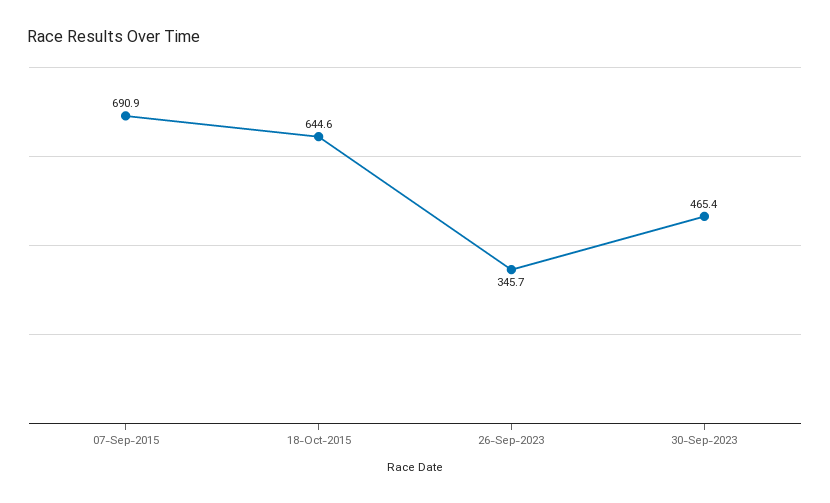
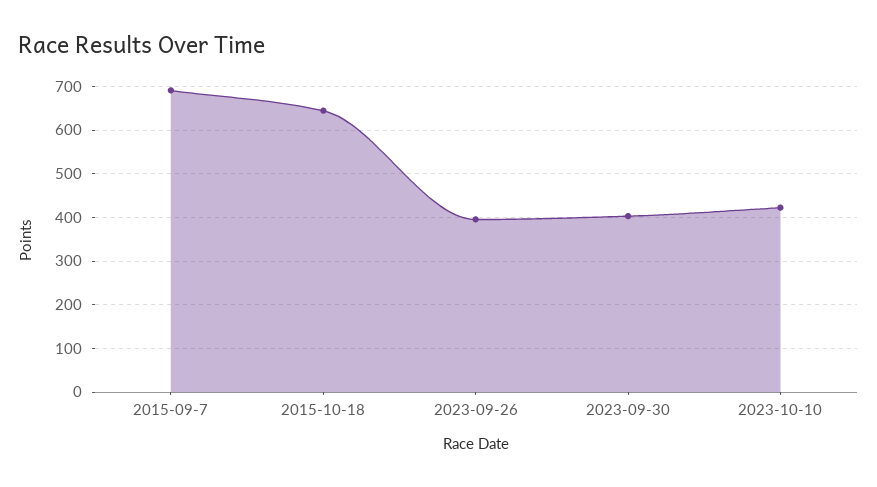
26-Sep-2023: 345.7 -> 400
30-Sep-2023: 465.4 -> 400
2023-10-10: none -> 420

